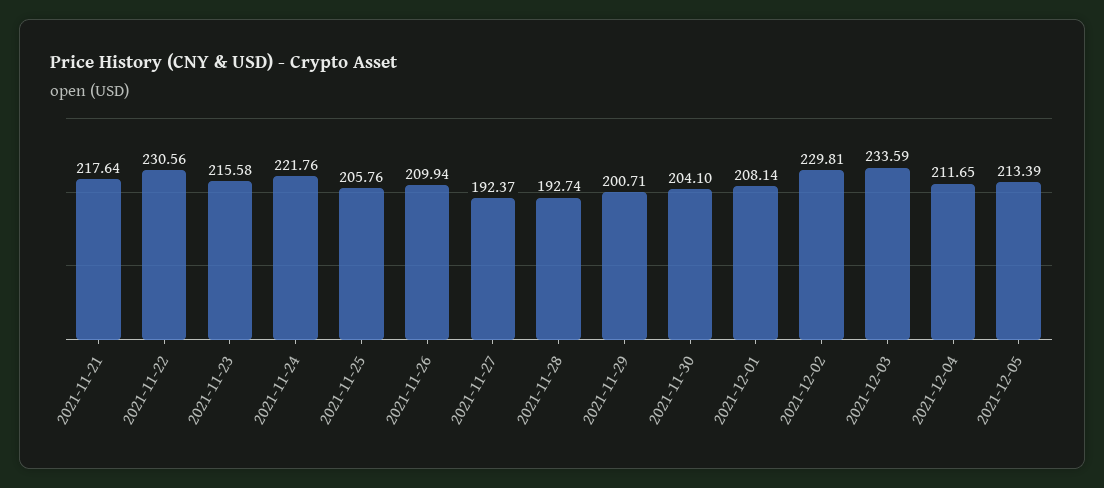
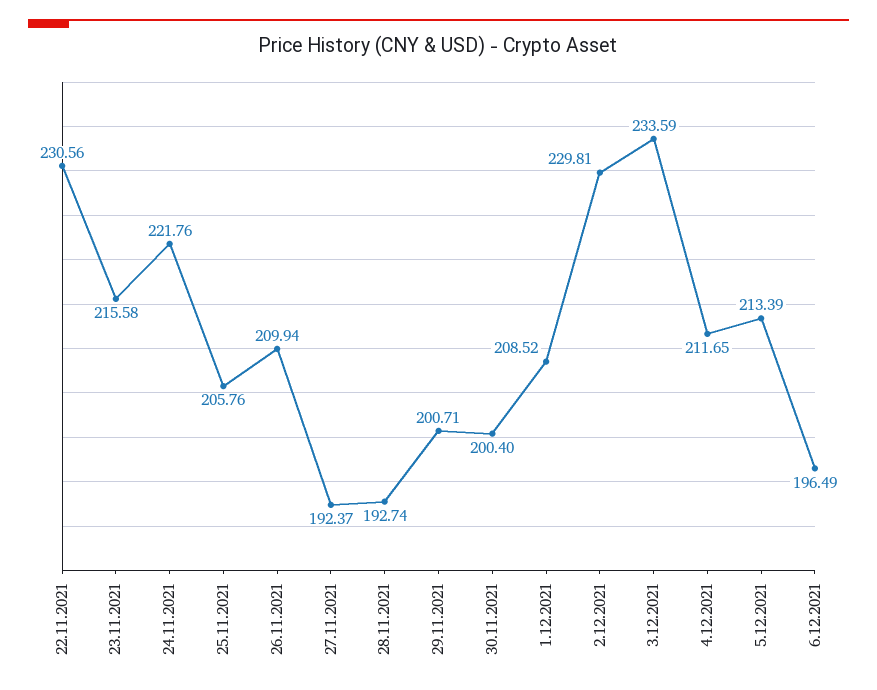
2021-11-21: 217.64 -> none
2021-11-30: 204.1 -> 200.4
2021-12-01: 208.14 -> 208.52
6.12.2021: none -> 196.49

